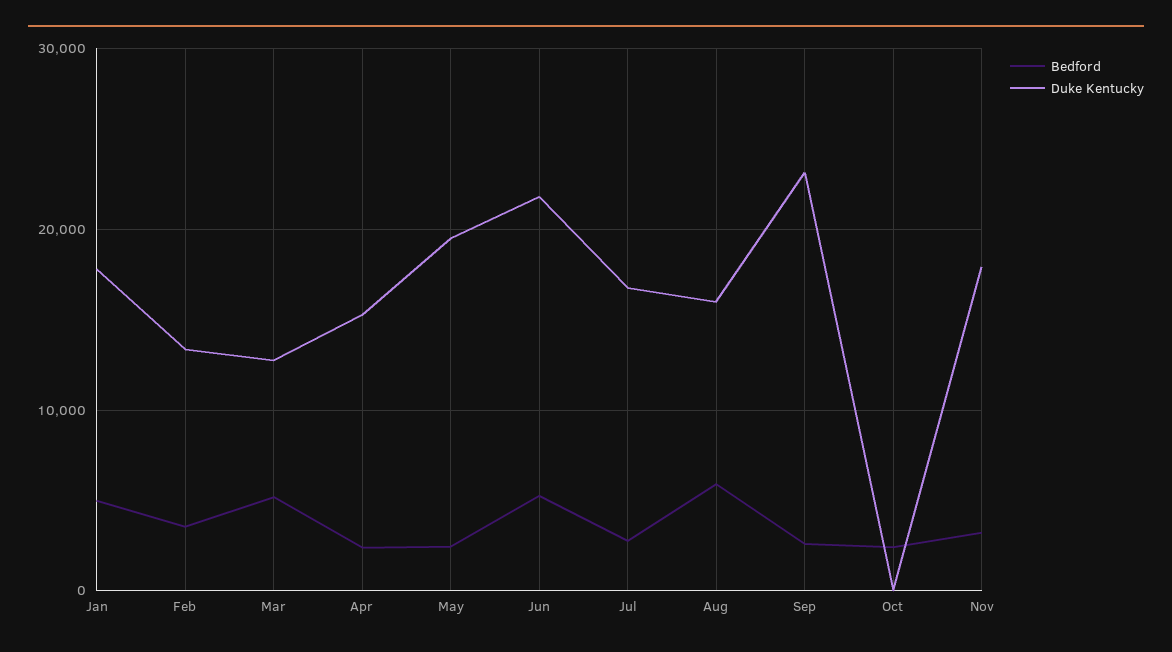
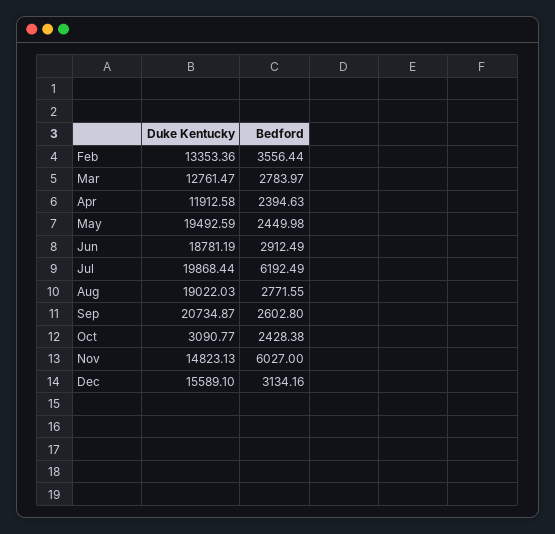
Bedford, Jan: 5000 -> none
Duke Kentucky, Jan: 18000 -> none
Bedford, Mar: 5000 -> 2783.97
Duke Kentucky, Apr: 15000 -> 11912.58
Bedford, Jun: 5000 -> 2912.49
Duke Kentucky, Jun: 22000 -> 18781.19
Bedford, Jul: 3000 -> 6192.49
Duke Kentucky, Jul: 17000 -> 19868.44
Bedford, Aug: 6000 -> 2771.55
Duke Kentucky, Aug: 16000 -> 19022.03
Duke Kentucky, Sep: 23000 -> 20734.87
Duke Kentucky, Oct: 0 -> 3090.77
Bedford, Nov: 3000 -> 6027
Duke Kentucky, Nov: 18000 -> 14823.13
Duke Kentucky, Dec: none -> 15589.1
Bedford, Dec: none -> 3134.16

